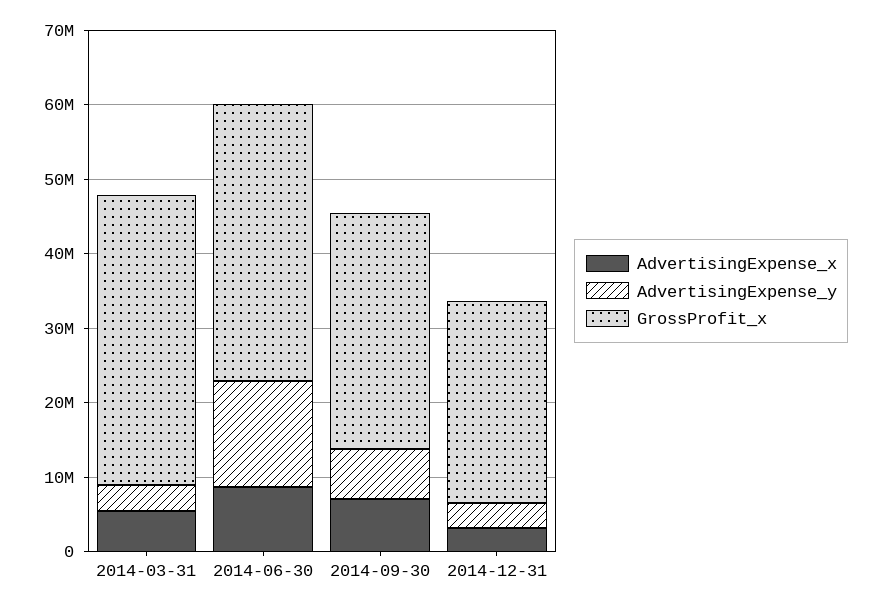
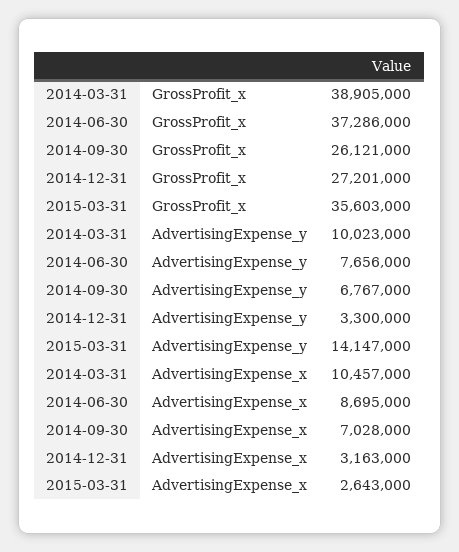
AdvertisingExpense_x, 2014-03-31: 6000000 -> 10457000
AdvertisingExpense_y, 2014-03-31: 4000000 -> 10023000
AdvertisingExpense_y, 2014-06-30: 14000000 -> 7656000
GrossProfit_x, 2014-09-30: 32000000 -> 26121000
GrossProfit_x, 2015-03-31: none -> 35603000
AdvertisingExpense_y, 2015-03-31: none -> 14147000
AdvertisingExpense_x, 2015-03-31: none -> 2643000

